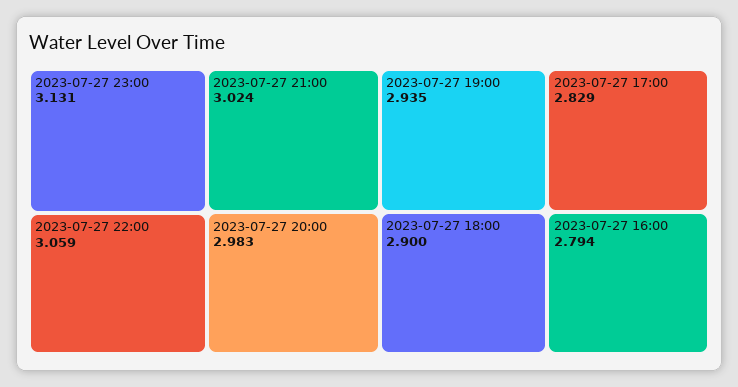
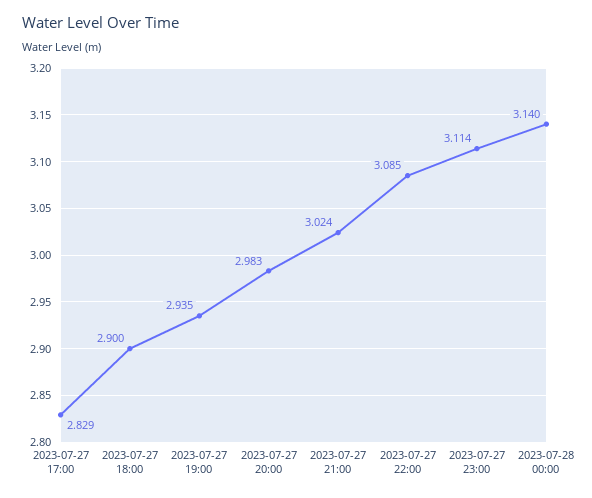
2023-07-27 23:00: 3.131 -> 3.114
2023-07-27 22:00: 3.059 -> 3.085
2023-07-27 16:00: 2.794 -> none
2023-07-28 00:00: none -> 3.14

